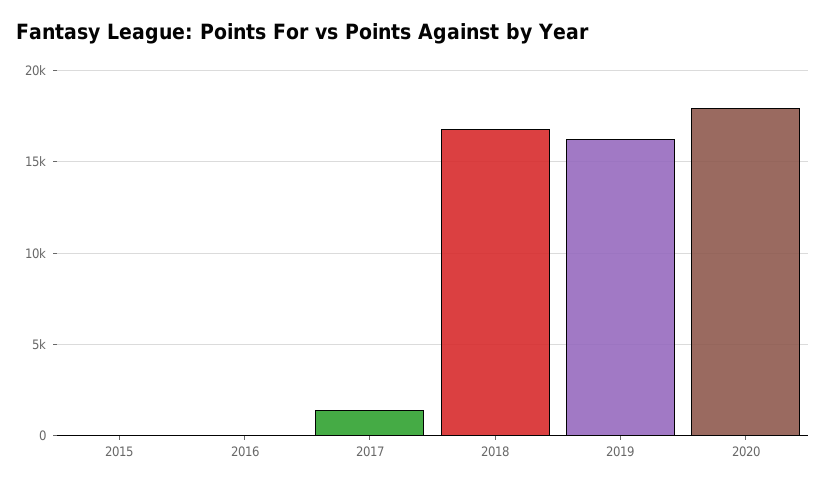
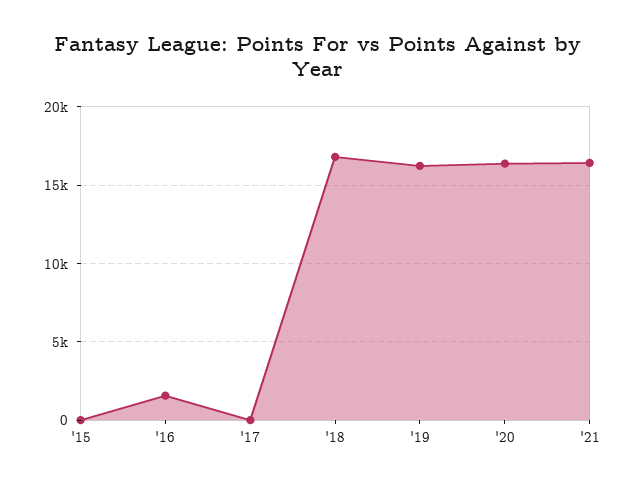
2016: 0 -> 1500
2017: 1500 -> 0
2020: 18000 -> 16500
'21: none -> 16500

